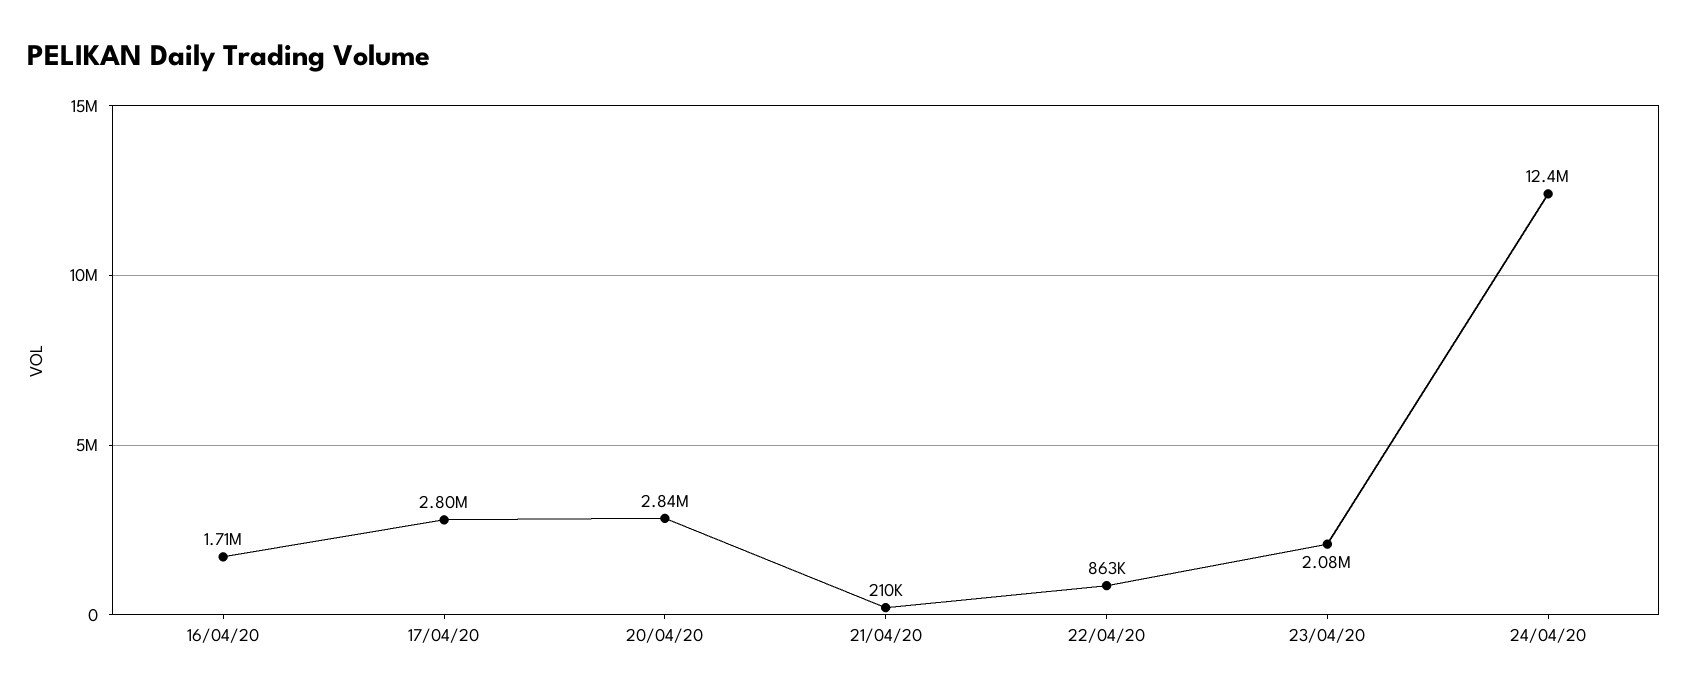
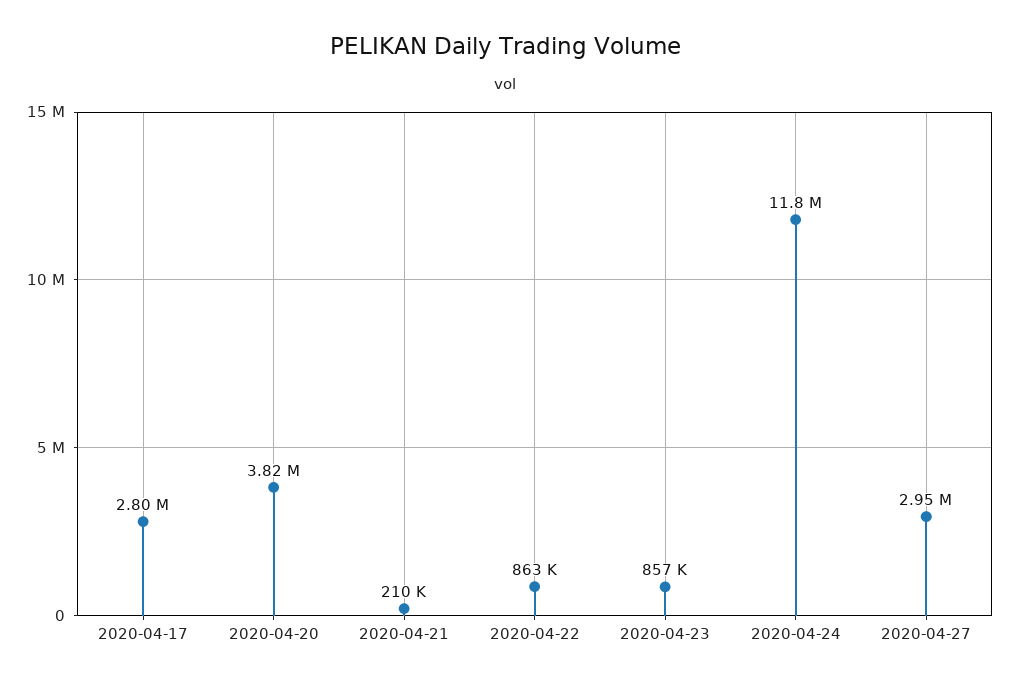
16/04/20: 1710000 -> none
20/04/20: 2840000 -> 3820000
23/04/20: 2080000 -> 857000
24/04/20: 12400000 -> 11800000
2020-04-27: none -> 2950000

